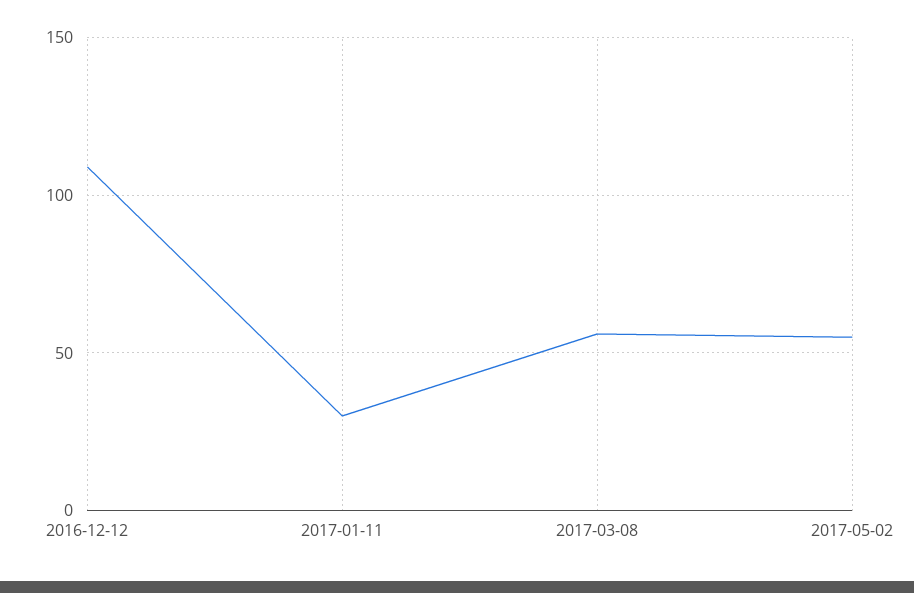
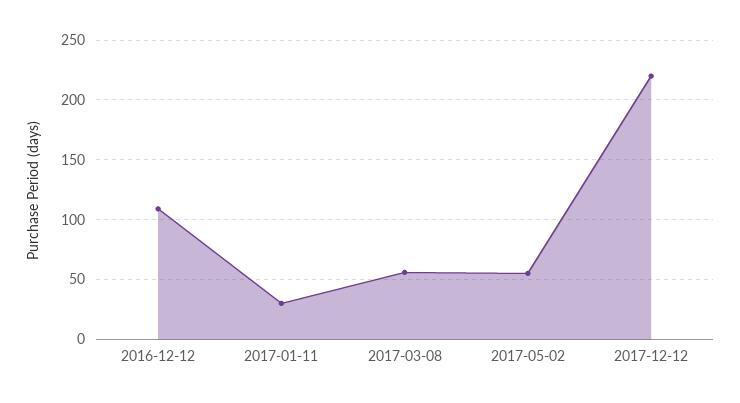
2017-12-12: none -> 220

